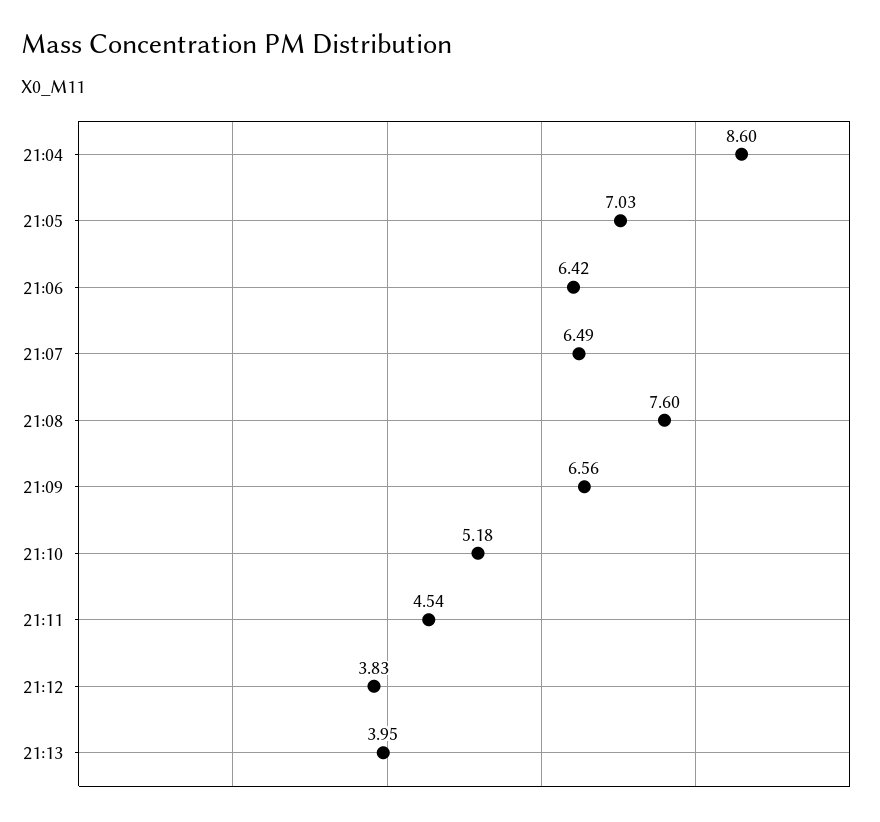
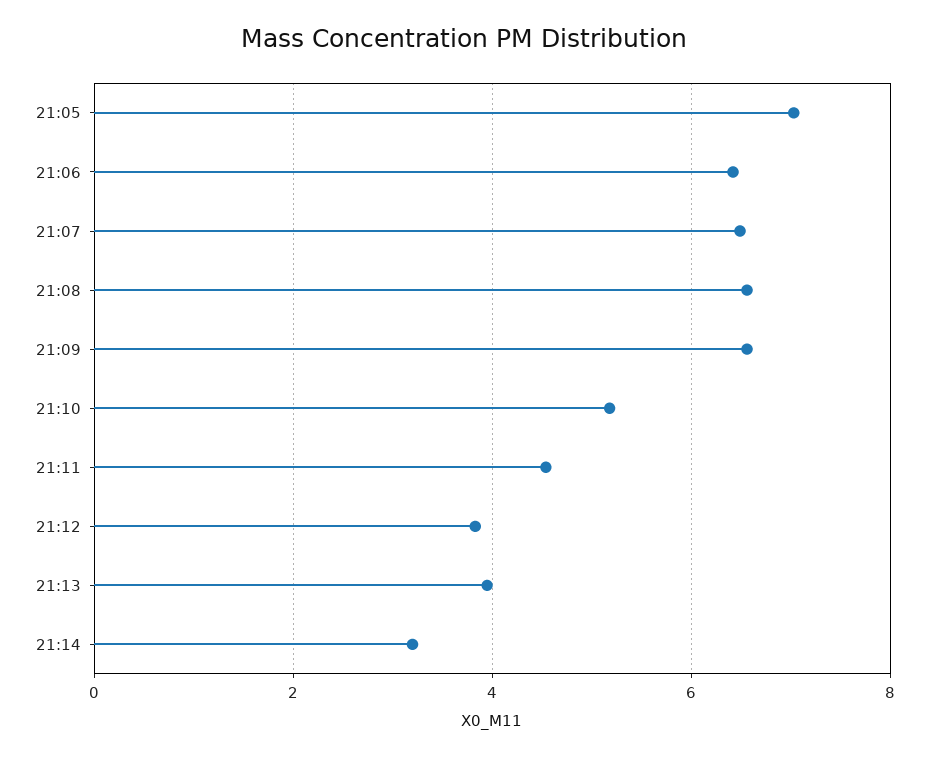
21:04: 8.6 -> none
21:08: 7.6 -> 6.6
21:14: none -> 3.2

